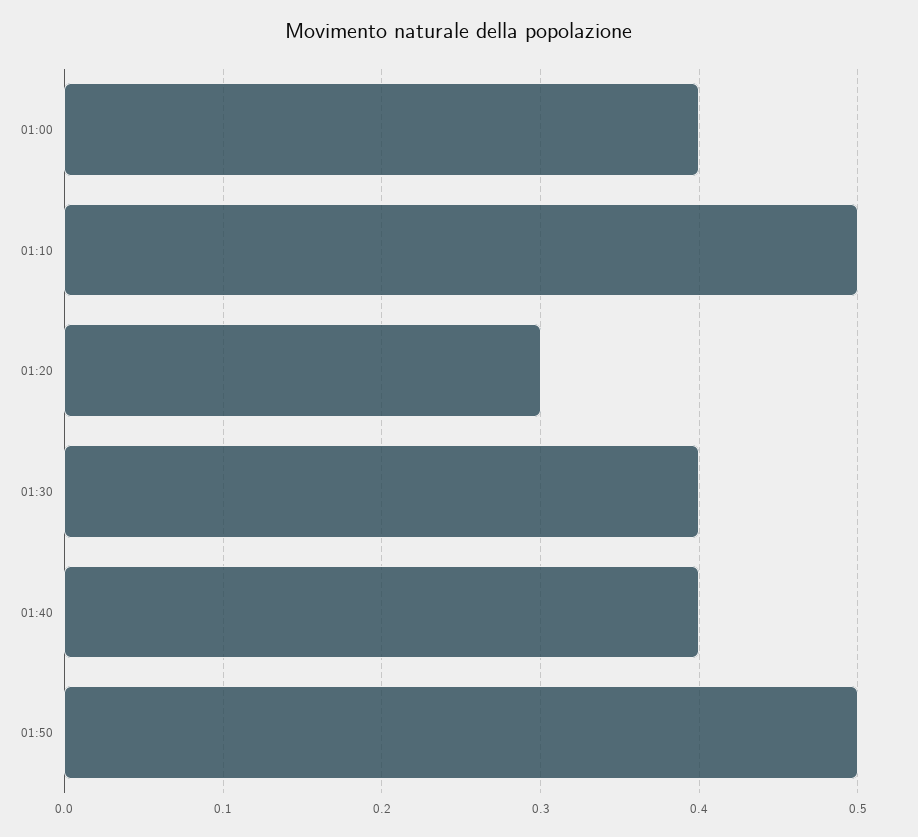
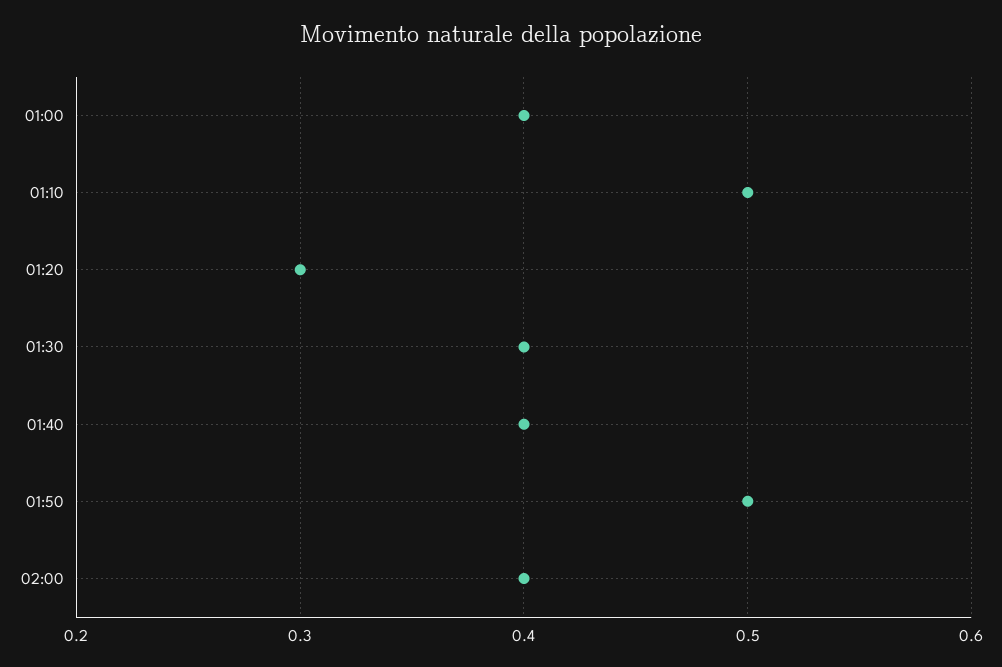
02:00: none -> 0.4

